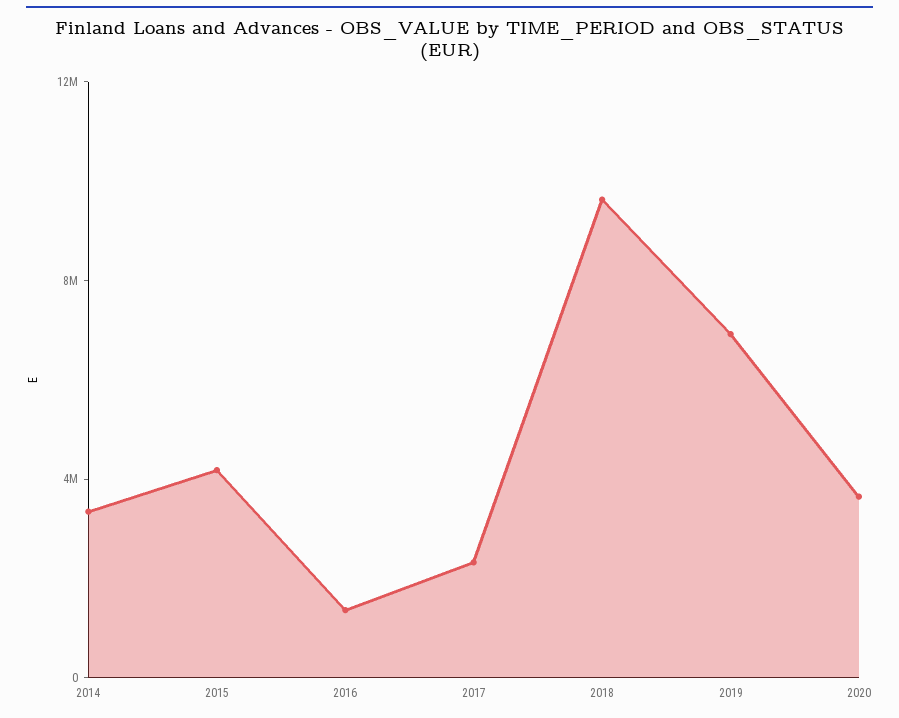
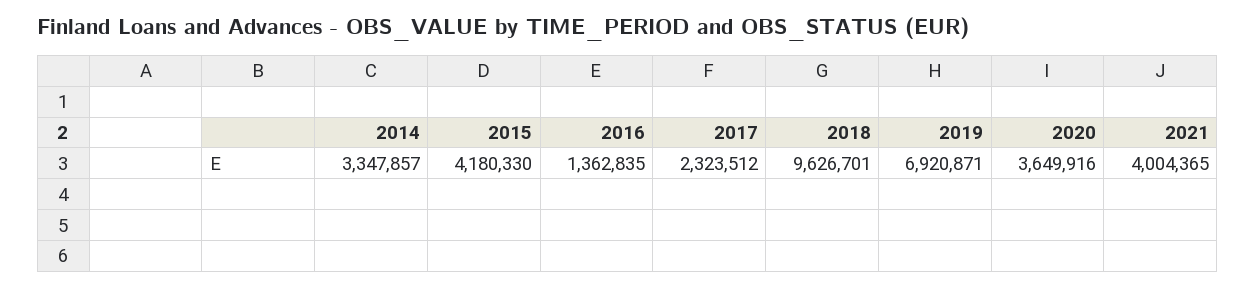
2021: none -> 4004365

